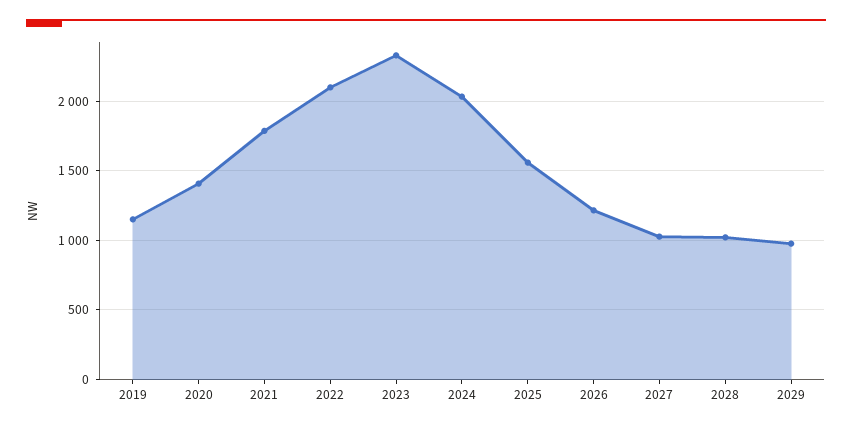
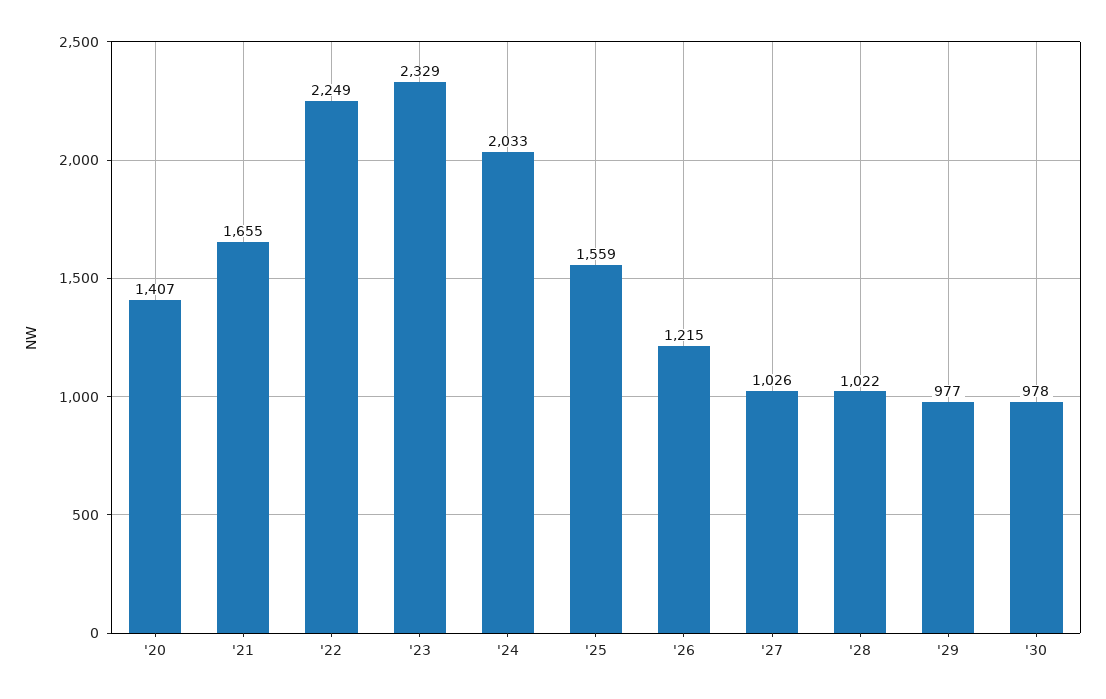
2019: 1150 -> none
2021: 1800 -> 1655
2022: 2100 -> 2249
'30: none -> 978

